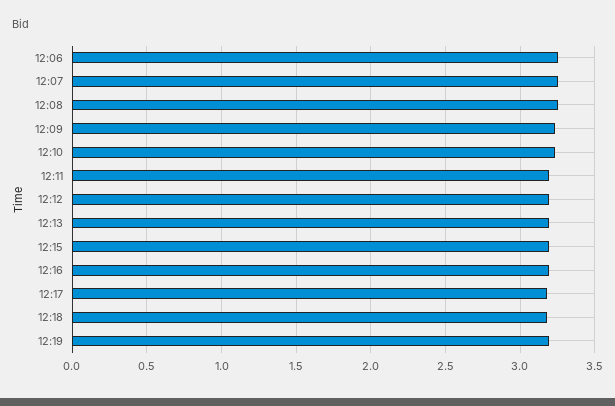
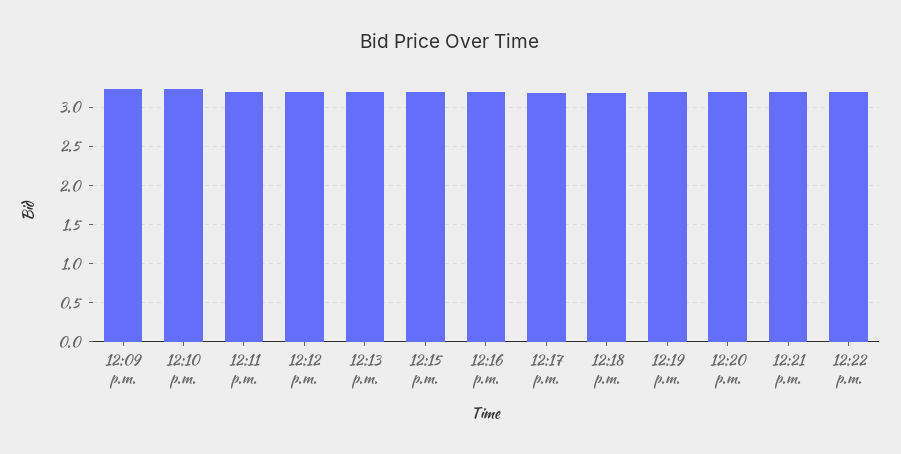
12:06: 3.25 -> none
12:07: 3.25 -> none
12:08: 3.25 -> none
12:20 p.m.: none -> 3.2
12:21 p.m.: none -> 3.2
12:22 p.m.: none -> 3.2

